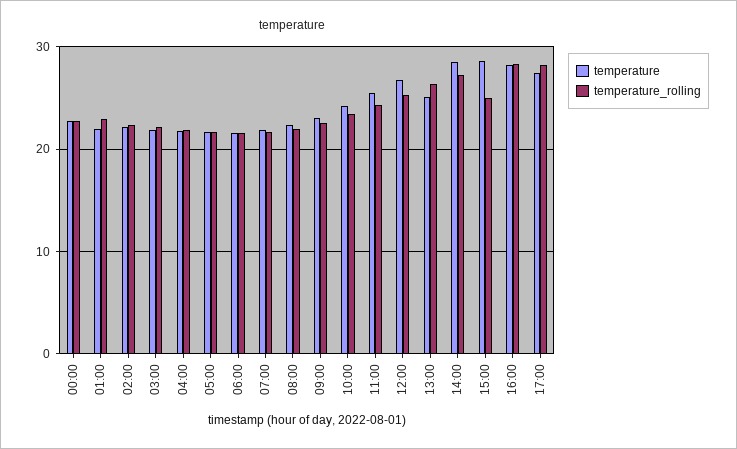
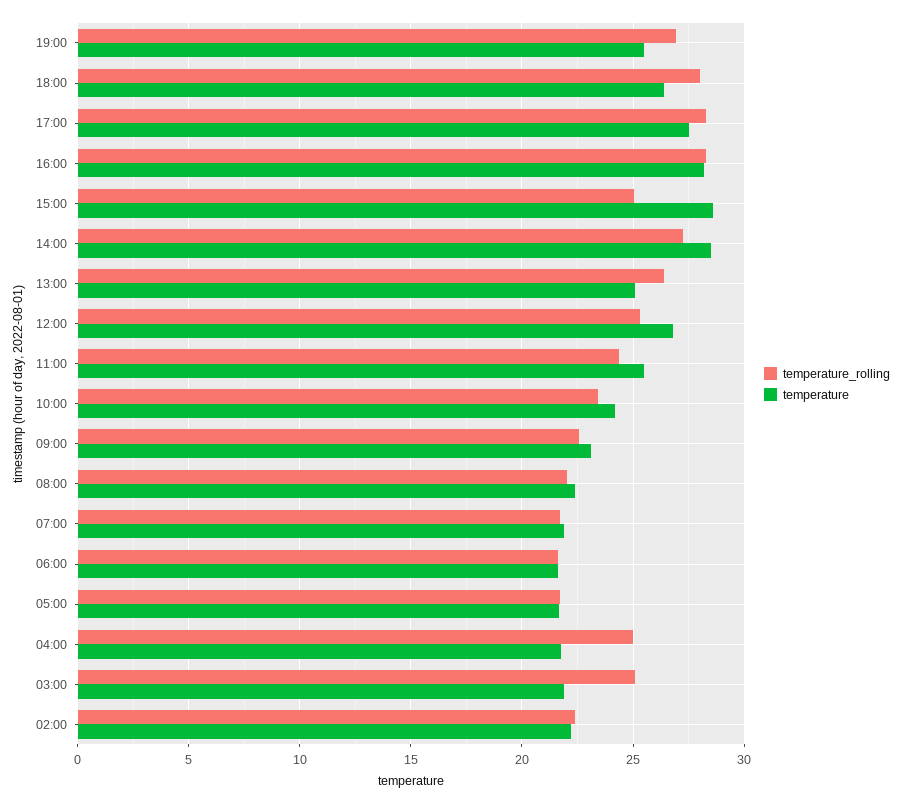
temperature, 00:00: 23 -> none
temperature_rolling, 00:00: 23 -> none
temperature, 01:00: 22 -> none
temperature_rolling, 01:00: 23 -> none
temperature_rolling, 03:00: 22 -> 25
temperature_rolling, 04:00: 22 -> 25
temperature_rolling, 19:00: none -> 27
temperature, 19:00: none -> 25.5
temperature_rolling, 18:00: none -> 28
temperature, 18:00: none -> 26.5

